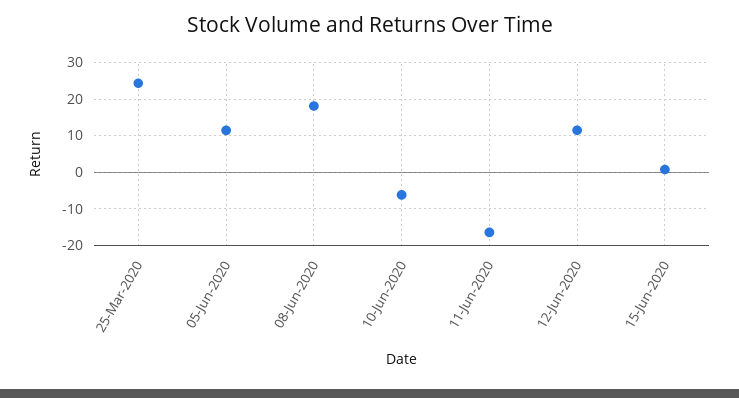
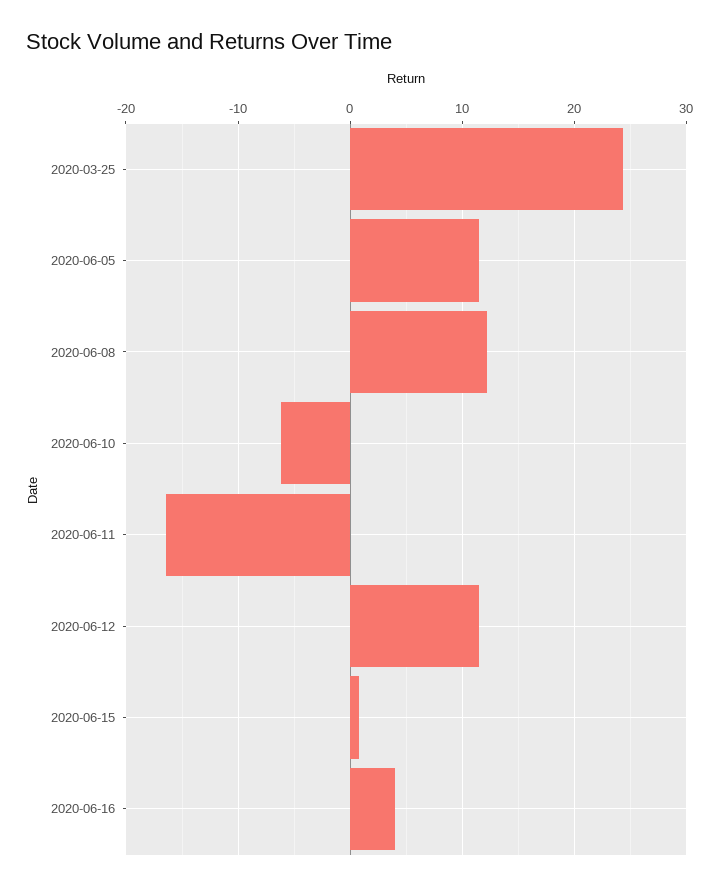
08-Jun-2020: 18 -> 12
2020-06-16: none -> 4

